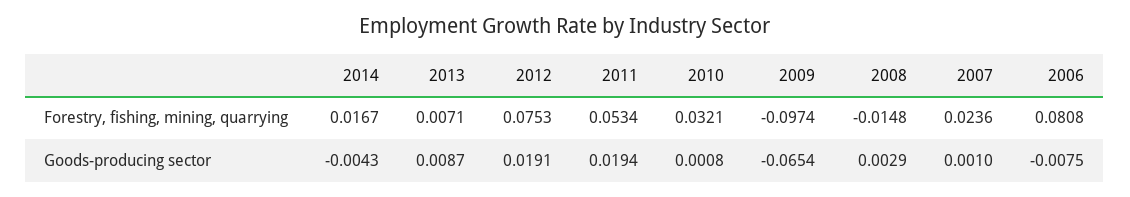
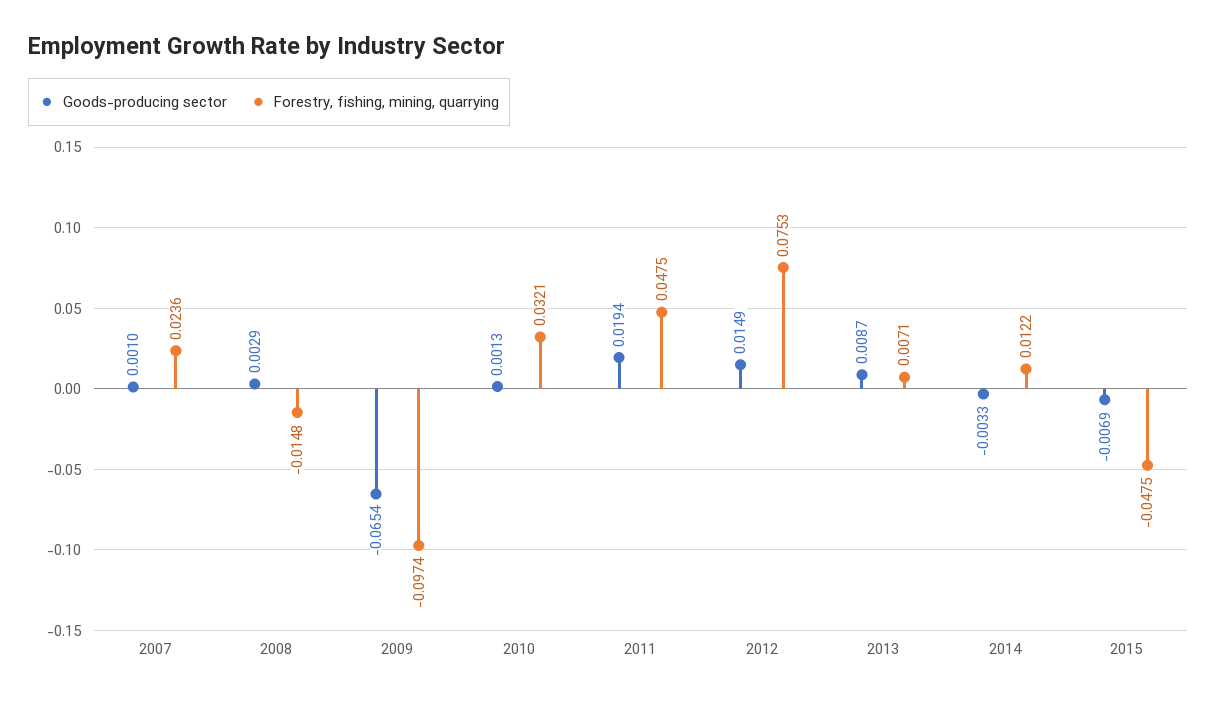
Forestry, fishing, mining, quarrying, 2014: 0.0167 -> 0.0122
Forestry, fishing, mining, quarrying, 2011: 0.0534 -> 0.0475
Forestry, fishing, mining, quarrying, 2006: 0.0808 -> none
Goods-producing sector, 2014: -0.0043 -> -0.0033
Goods-producing sector, 2012: 0.0191 -> 0.0149
Goods-producing sector, 2010: 0.0008 -> 0.0013
Goods-producing sector, 2006: -0.0075 -> none
Goods-producing sector, 2015: none -> -0.0069
Forestry, fishing, mining, quarrying, 2015: none -> -0.0475

